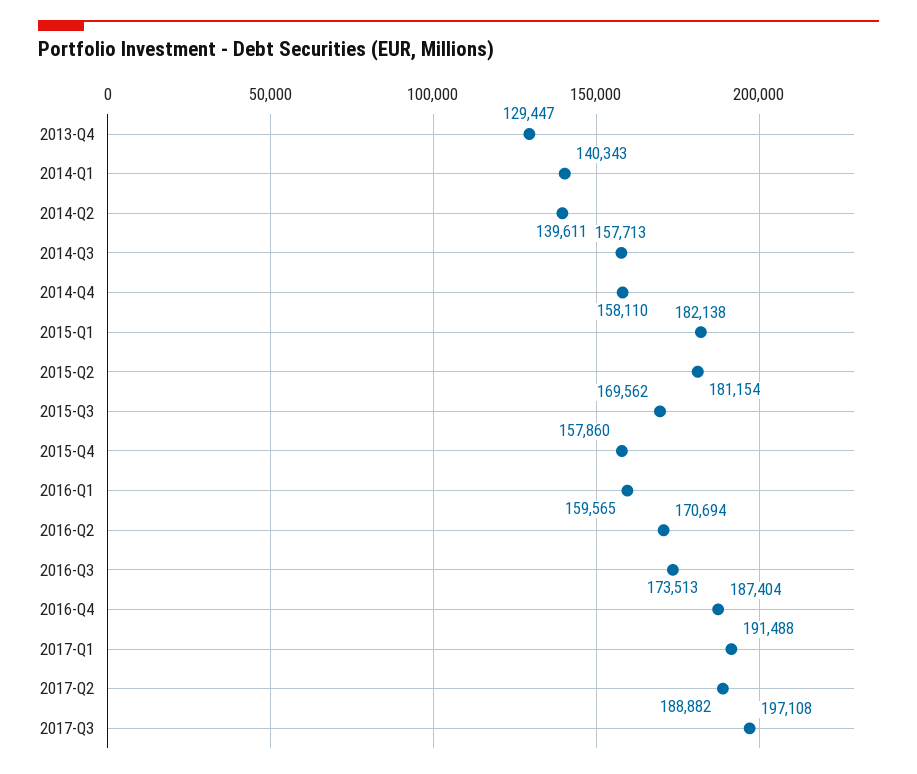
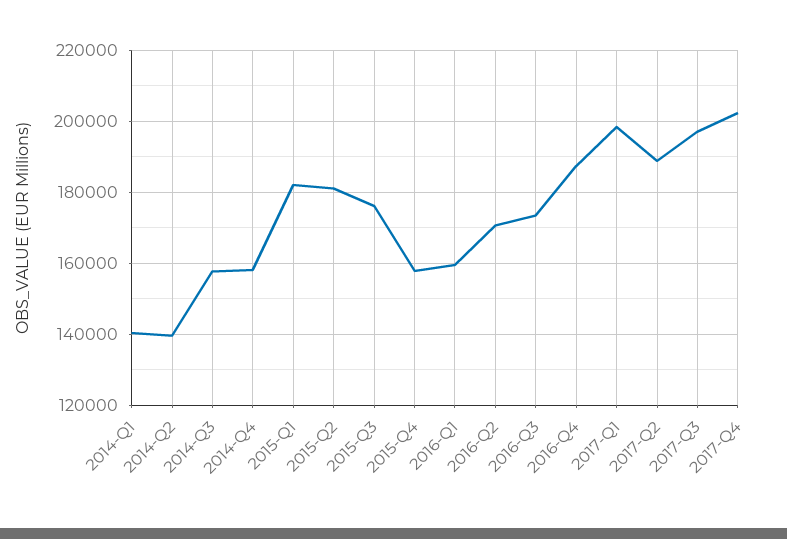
2013-Q4: 129447 -> none
2015-Q3: 169562 -> 176000
2017-Q1: 191488 -> 198000
2017-Q4: none -> 202000

